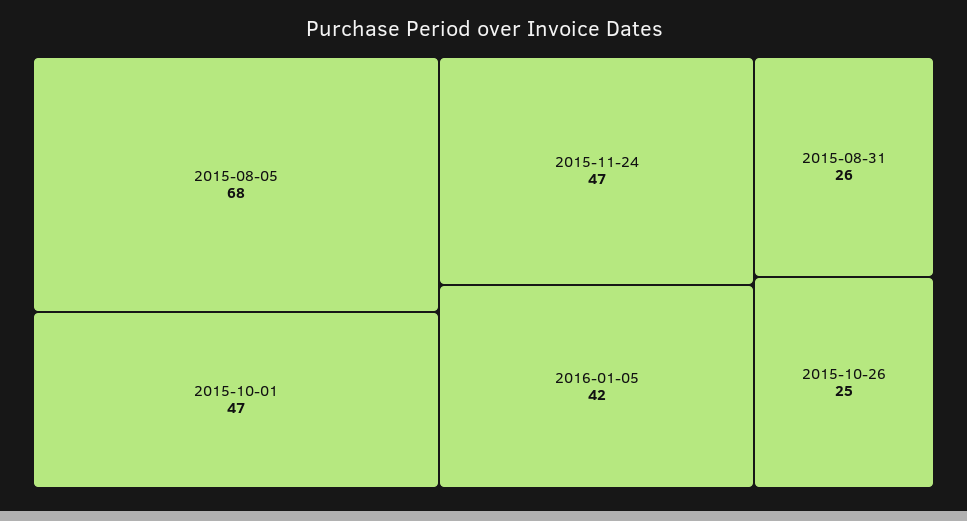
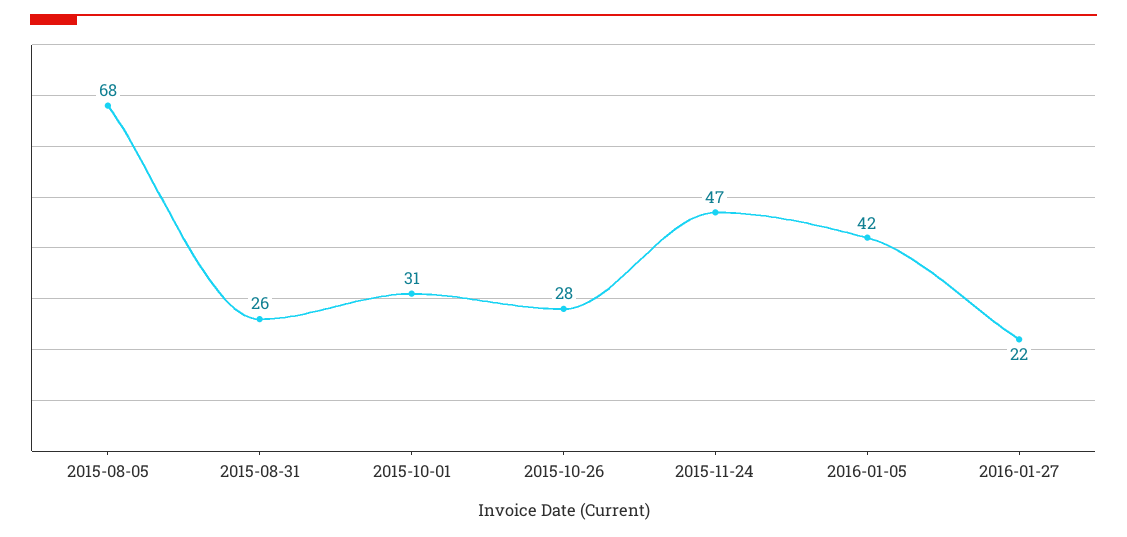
2015-10-01: 47 -> 31
2015-10-26: 25 -> 28
2016-01-27: none -> 22

